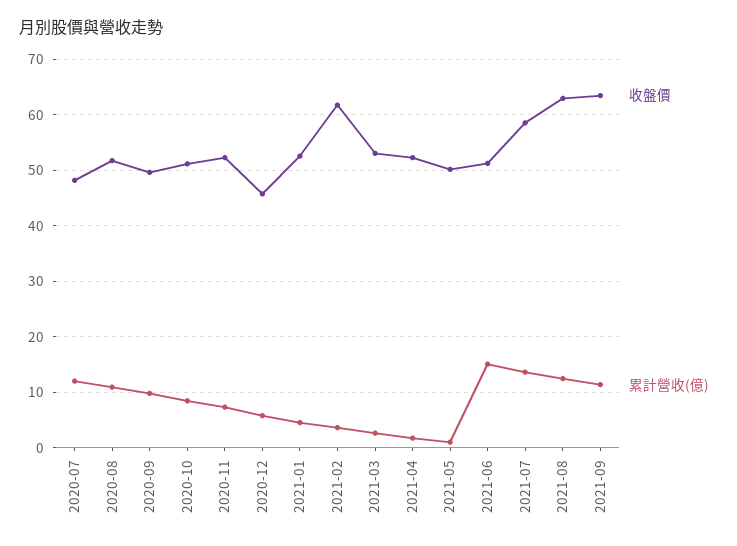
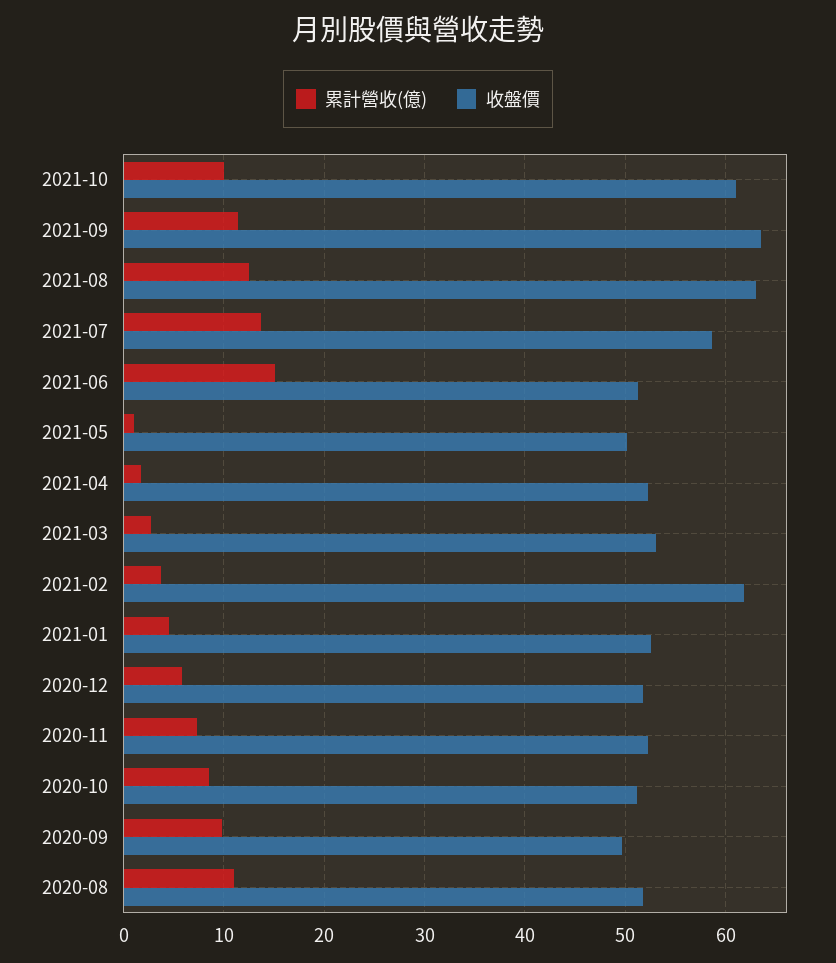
收盤價, 2020-07: 48 -> none
累計營收(億), 2020-07: 12 -> none
收盤價, 2020-12: 46 -> 52
累計營收(億), 2021-10: none -> 10
收盤價, 2021-10: none -> 61

